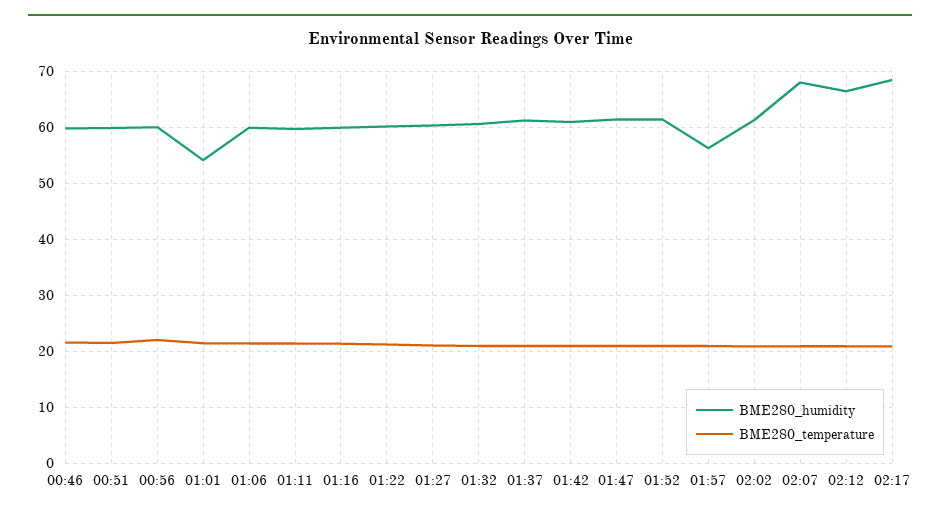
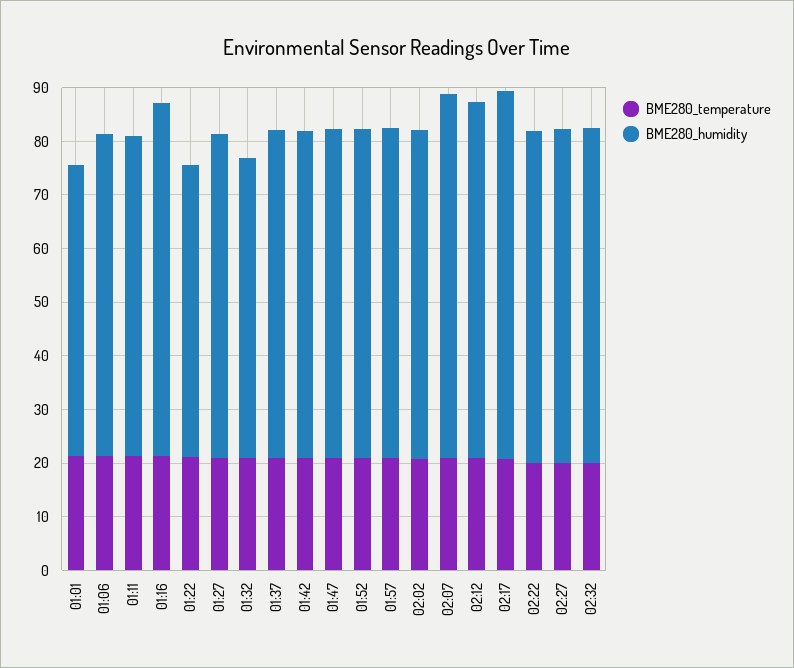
BME280_humidity, 00:46: 60 -> none
BME280_temperature, 00:46: 22 -> none
BME280_humidity, 00:51: 60 -> none
BME280_temperature, 00:51: 22 -> none
BME280_humidity, 00:56: 60 -> none
BME280_temperature, 00:56: 22 -> none
BME280_humidity, 01:16: 60 -> 66
BME280_humidity, 01:22: 60 -> 54
BME280_humidity, 01:32: 60 -> 56
BME280_humidity, 01:57: 56 -> 62
BME280_temperature, 02:22: none -> 20
BME280_humidity, 02:22: none -> 62
BME280_temperature, 02:27: none -> 20
BME280_humidity, 02:27: none -> 62
BME280_temperature, 02:32: none -> 20
BME280_humidity, 02:32: none -> 62

